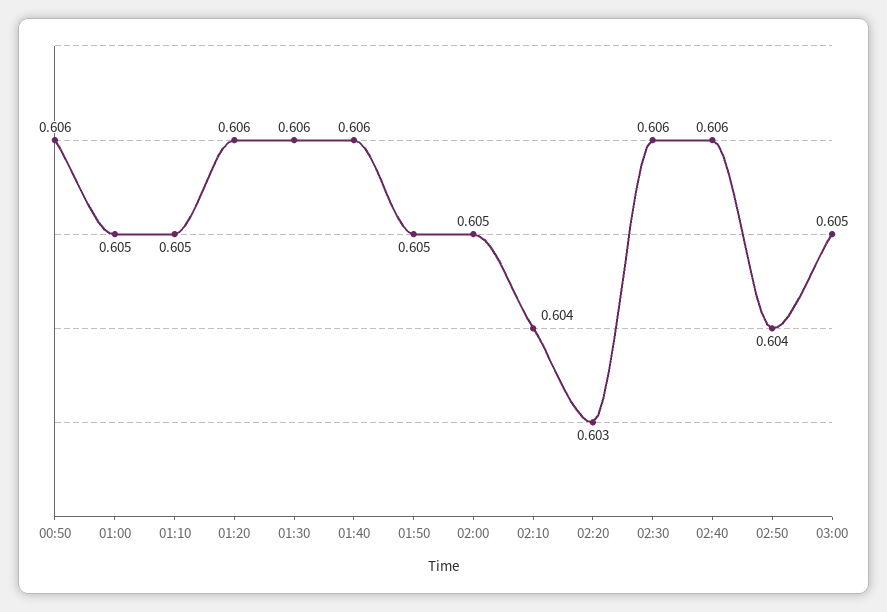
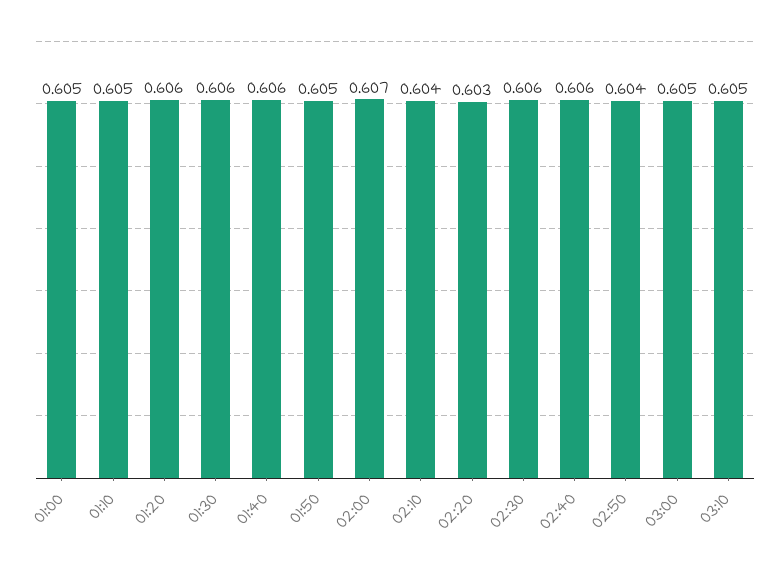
00:50: 0.606 -> none
02:00: 0.605 -> 0.607
03:10: none -> 0.605

